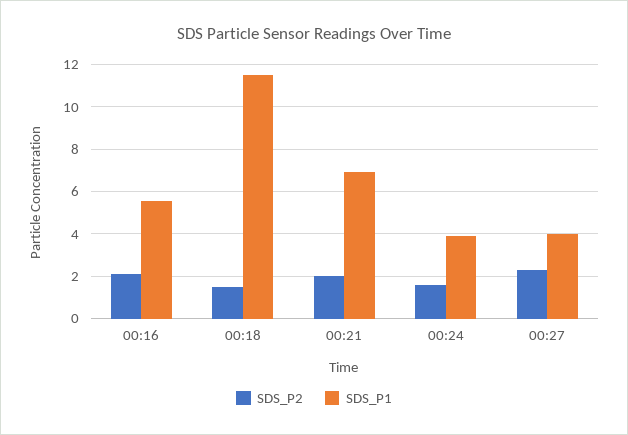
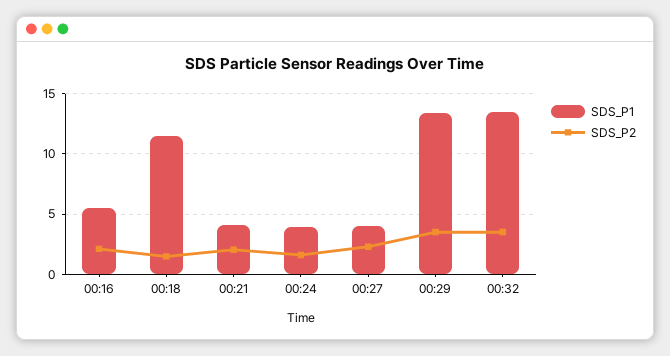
SDS_P1, 00:21: 7 -> 4
SDS_P1, 00:29: none -> 13.5
SDS_P2, 00:29: none -> 3.5
SDS_P1, 00:32: none -> 13.5
SDS_P2, 00:32: none -> 3.5

